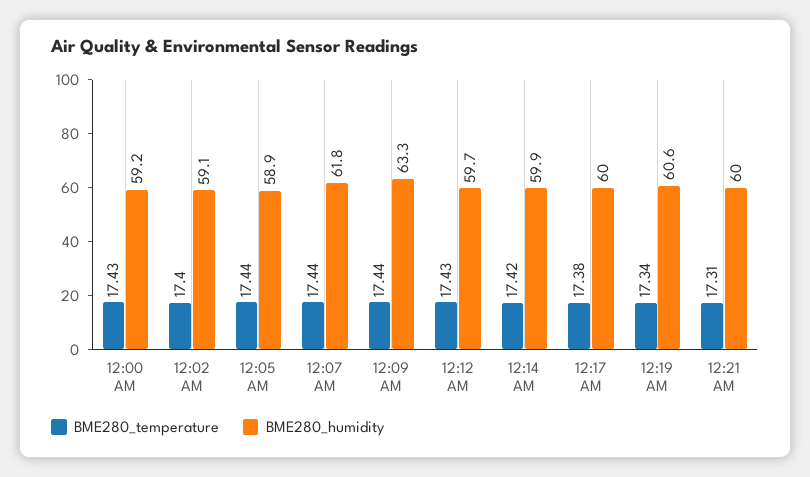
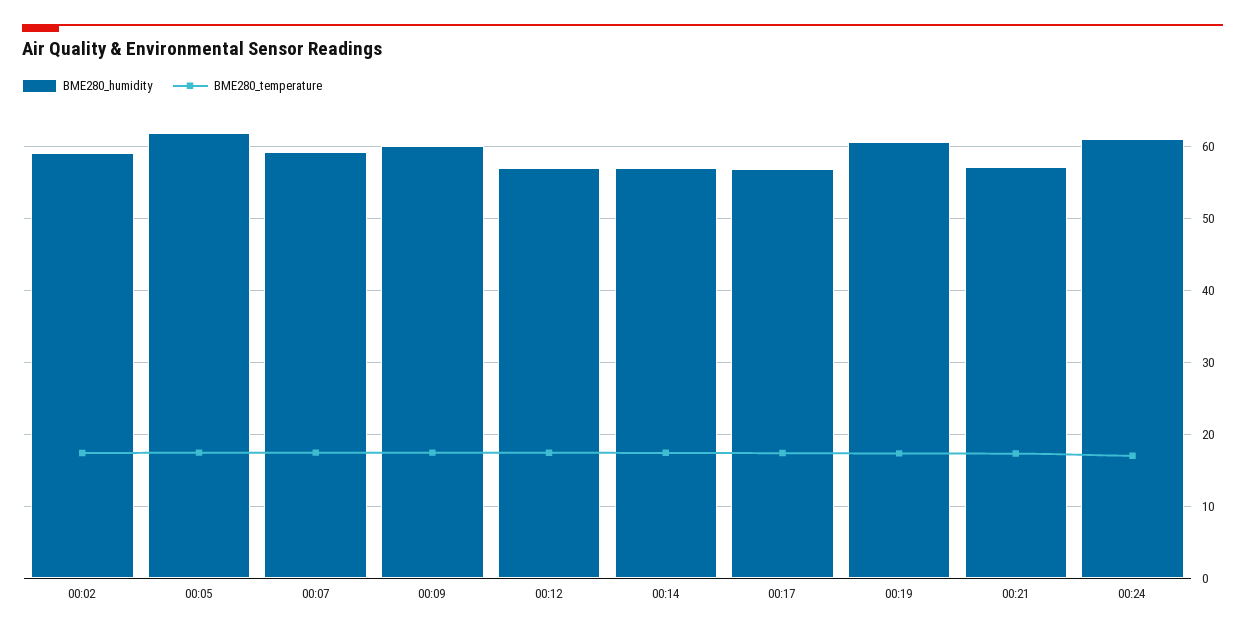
BME280_temperature, 12:00 AM: 17.43 -> none
BME280_humidity, 12:00 AM: 59.2 -> none
BME280_humidity, 12:05 AM: 58.9 -> 62
BME280_humidity, 12:07 AM: 61.8 -> 59
BME280_humidity, 12:09 AM: 63.3 -> 60
BME280_humidity, 12:12 AM: 59.7 -> 57
BME280_humidity, 12:14 AM: 59.9 -> 57
BME280_humidity, 12:17 AM: 60 -> 57
BME280_humidity, 12:21 AM: 60 -> 57
BME280_humidity, 00:24: none -> 61
BME280_temperature, 00:24: none -> 17

